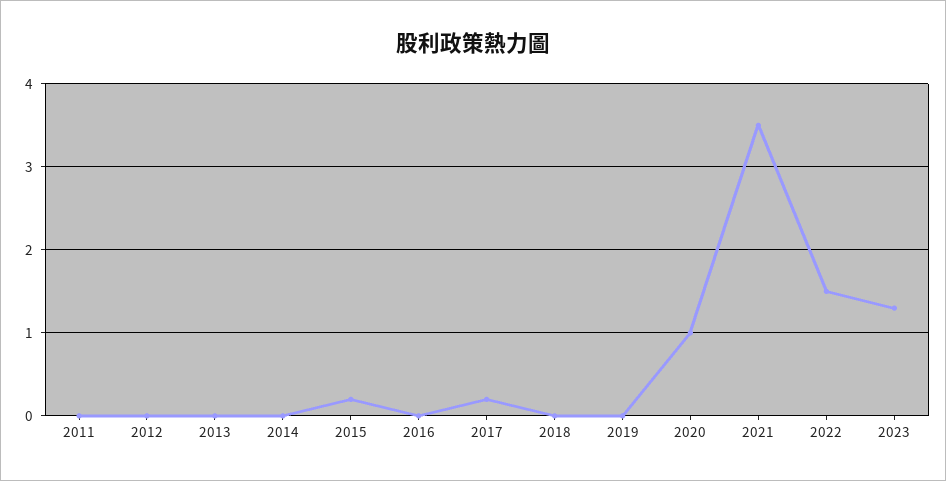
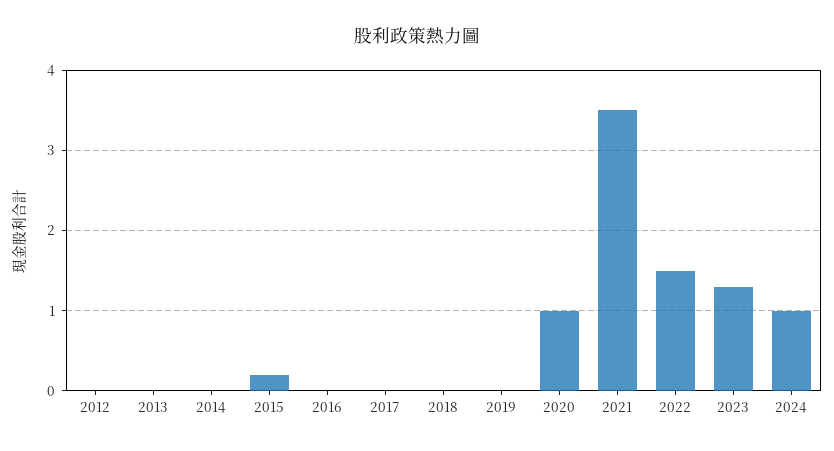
2011: 0 -> none
2017: 0.2 -> 0
2024: none -> 1

